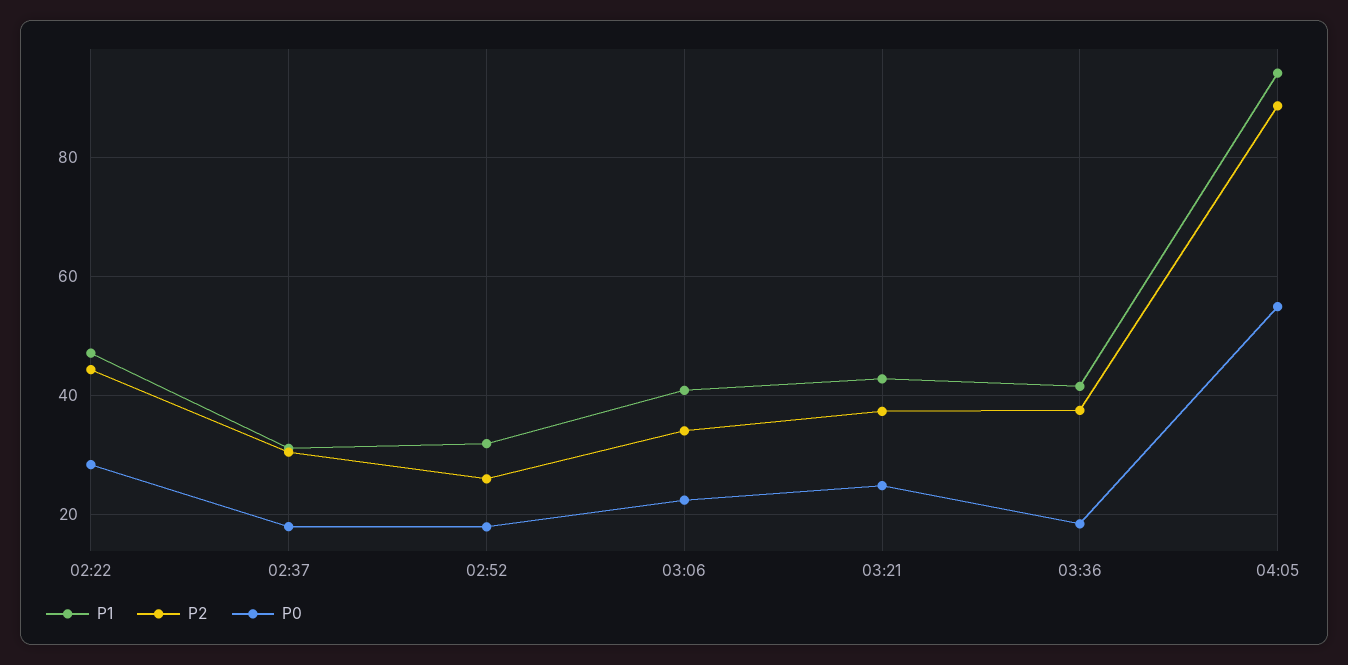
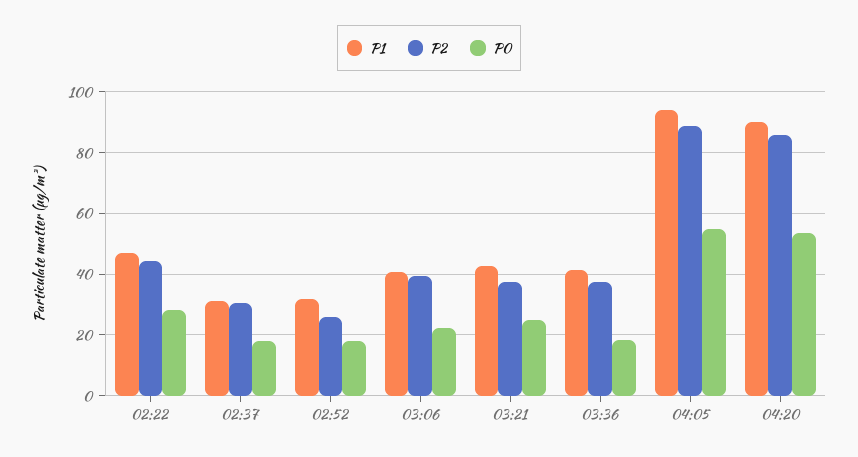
P2, 03:06: 34 -> 40
P1, 04:20: none -> 90
P2, 04:20: none -> 86
P0, 04:20: none -> 54

